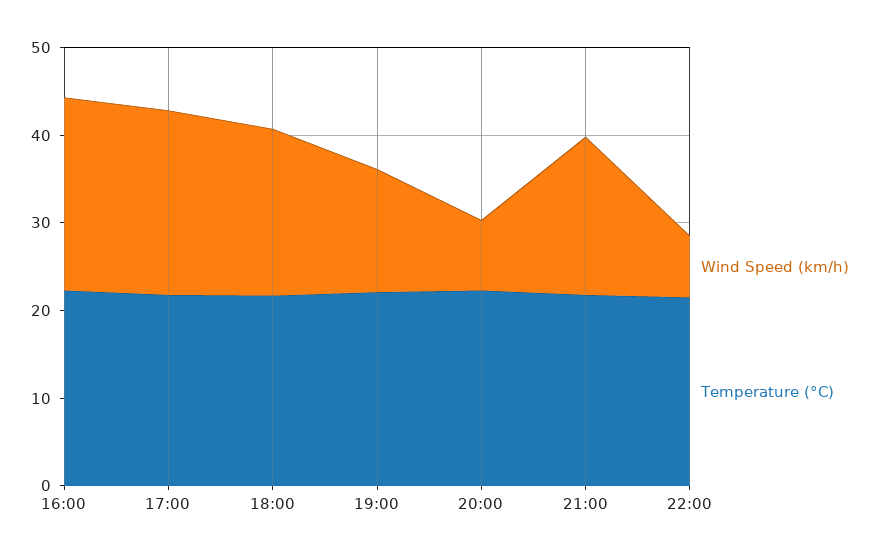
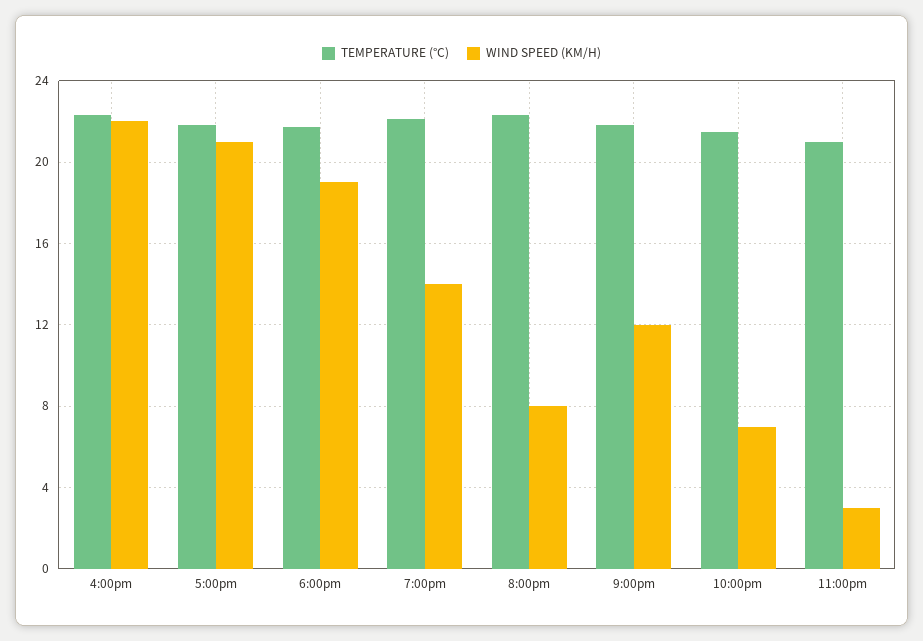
Wind Speed (km/h), 21:00: 18 -> 12
Temperature (°C), 11:00pm: none -> 21
Wind Speed (km/h), 11:00pm: none -> 3

